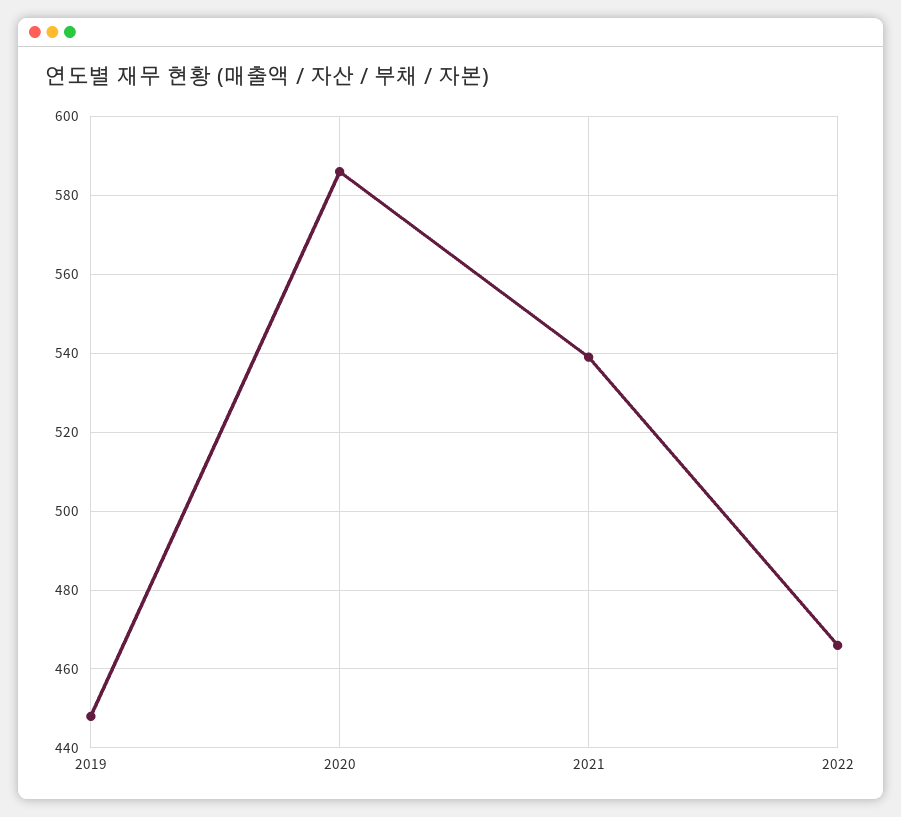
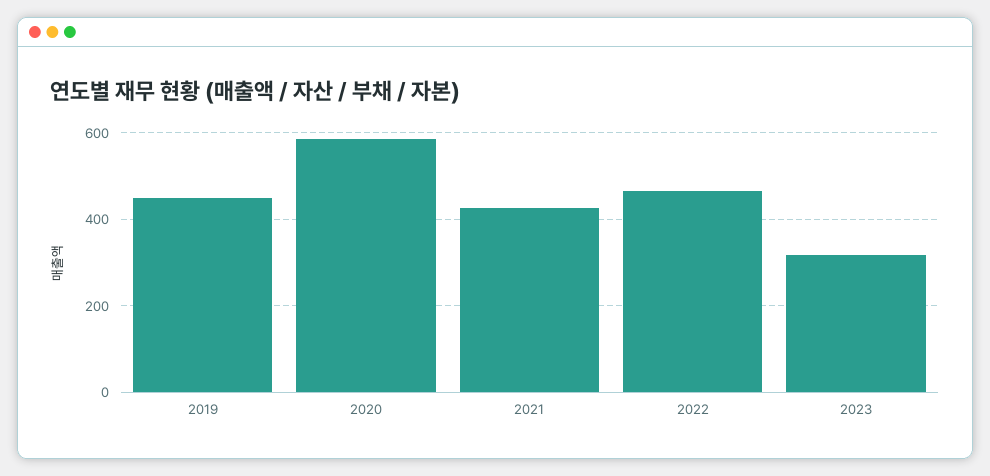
2021: 540 -> 420
2023: none -> 320

